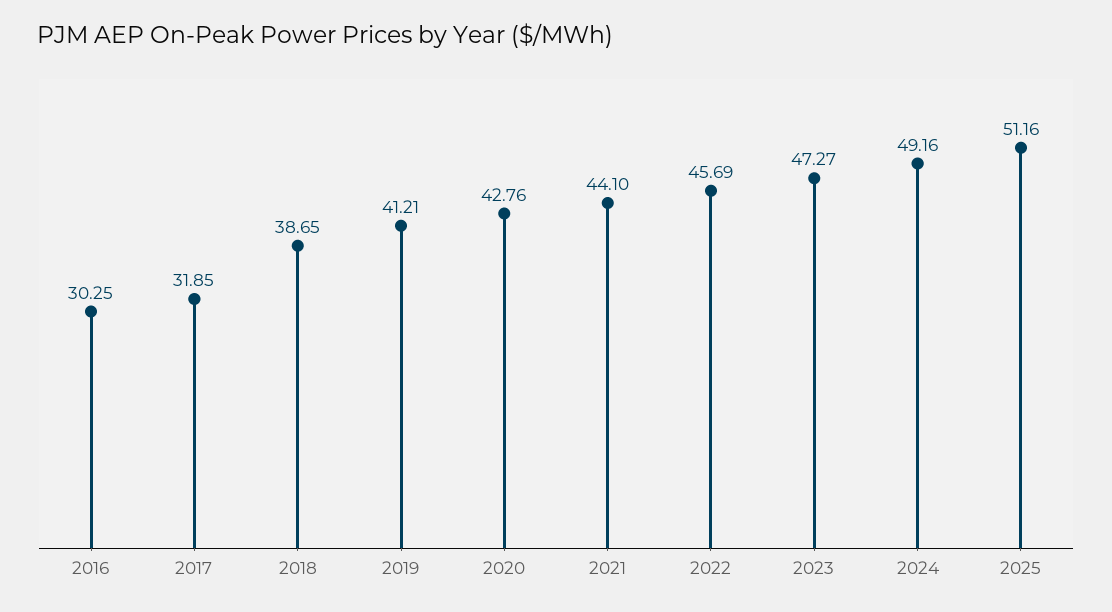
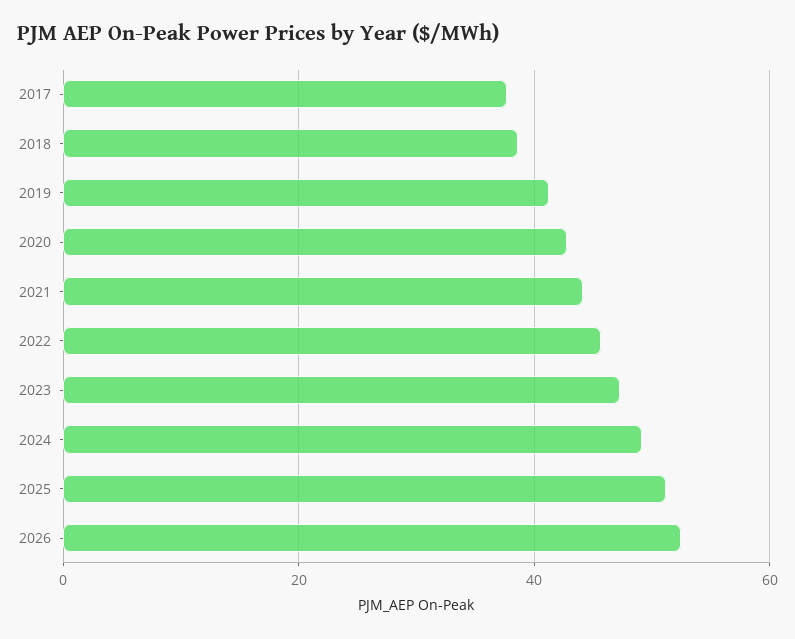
2016: 30.25 -> none
2017: 31.85 -> 38
2026: none -> 52

